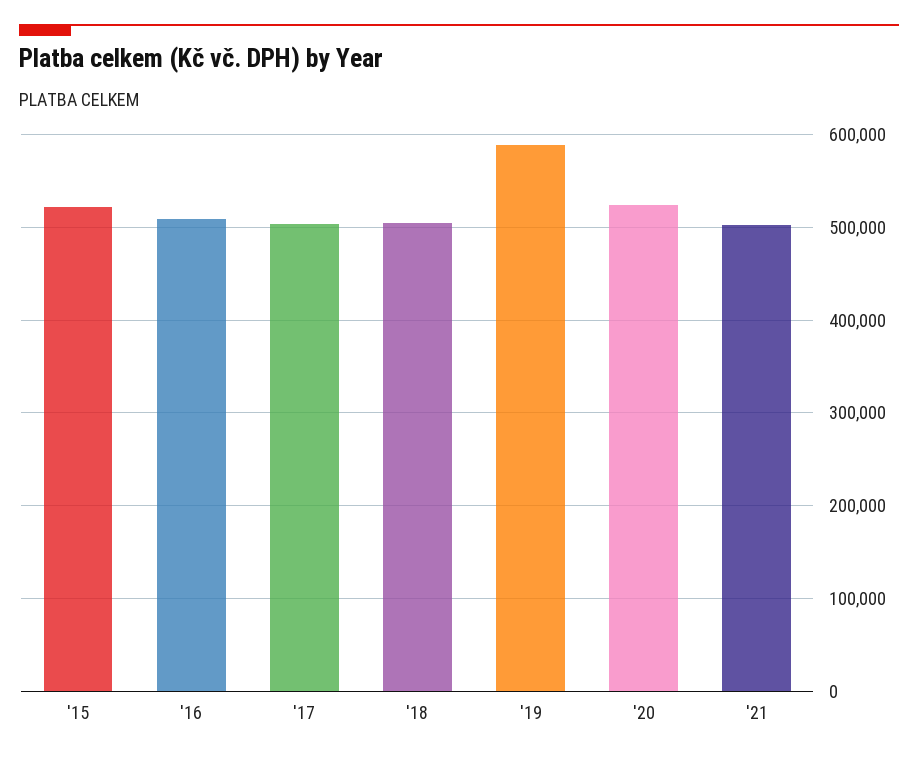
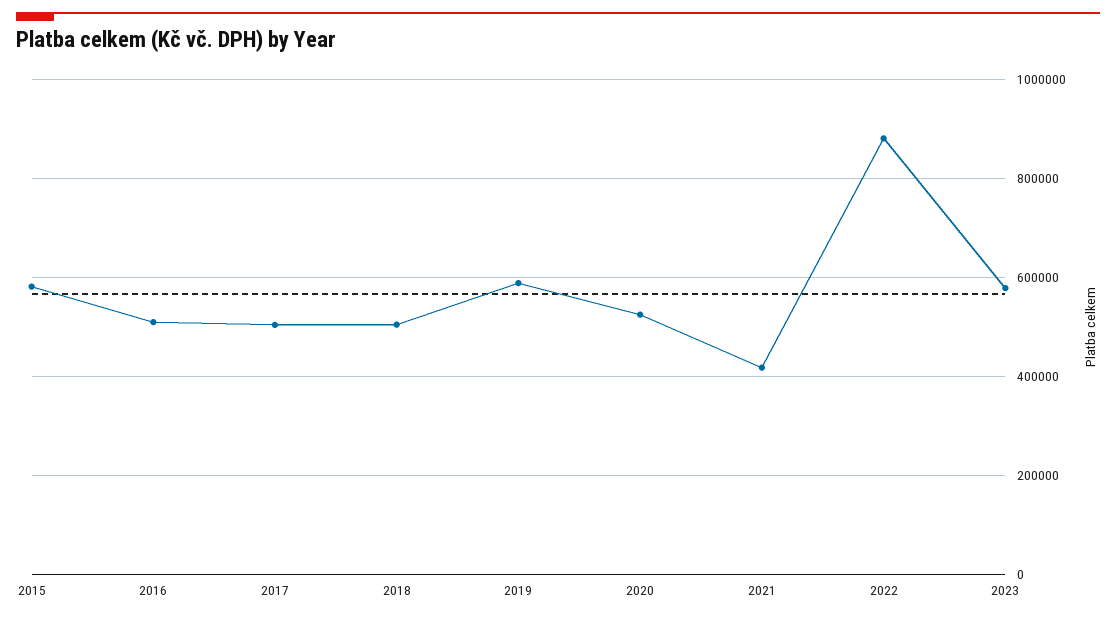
'15: 520000 -> 580000
'21: 500000 -> 420000
2022: none -> 880000
2023: none -> 580000

